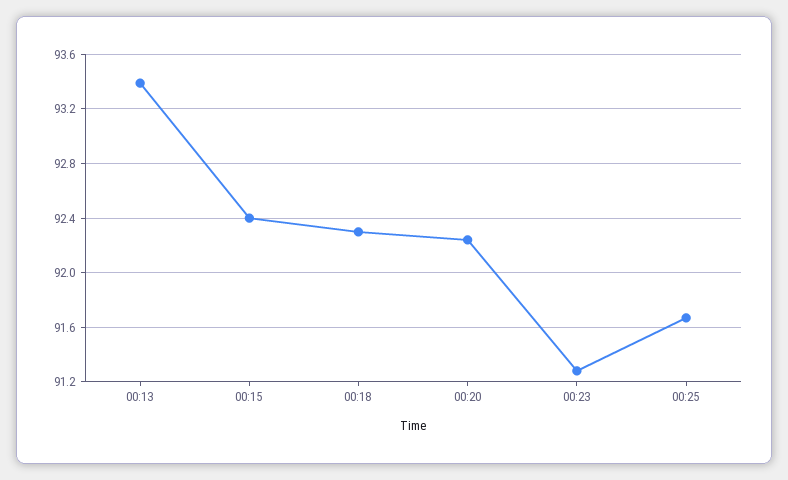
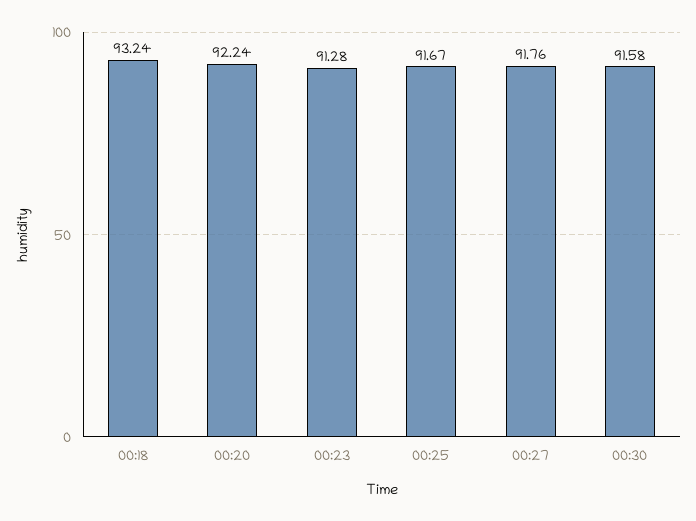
00:13: 93.4 -> none
00:15: 92.4 -> none
00:18: 92.3 -> 93.24
00:27: none -> 91.76
00:30: none -> 91.58

